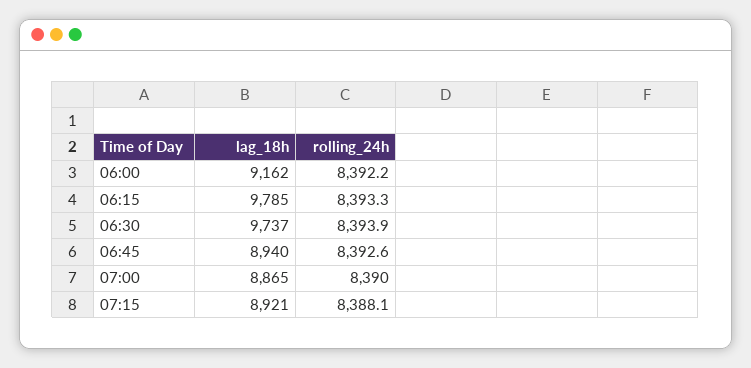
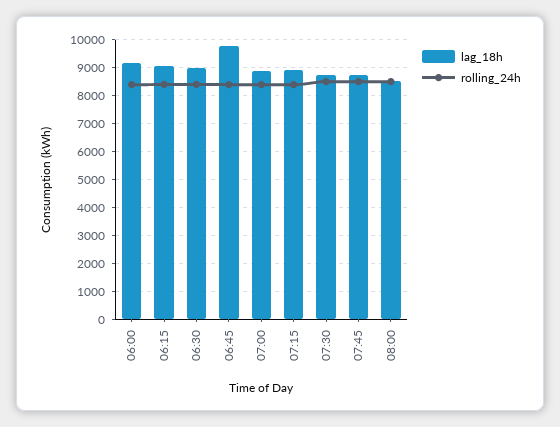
lag_18h, 06:15: 9785 -> 9000
lag_18h, 06:30: 9737 -> 9000
lag_18h, 06:45: 8940 -> 9750
lag_18h, 07:30: none -> 8750
rolling_24h, 07:30: none -> 8500
lag_18h, 07:45: none -> 8750
rolling_24h, 07:45: none -> 8500
lag_18h, 08:00: none -> 8500
rolling_24h, 08:00: none -> 8500

